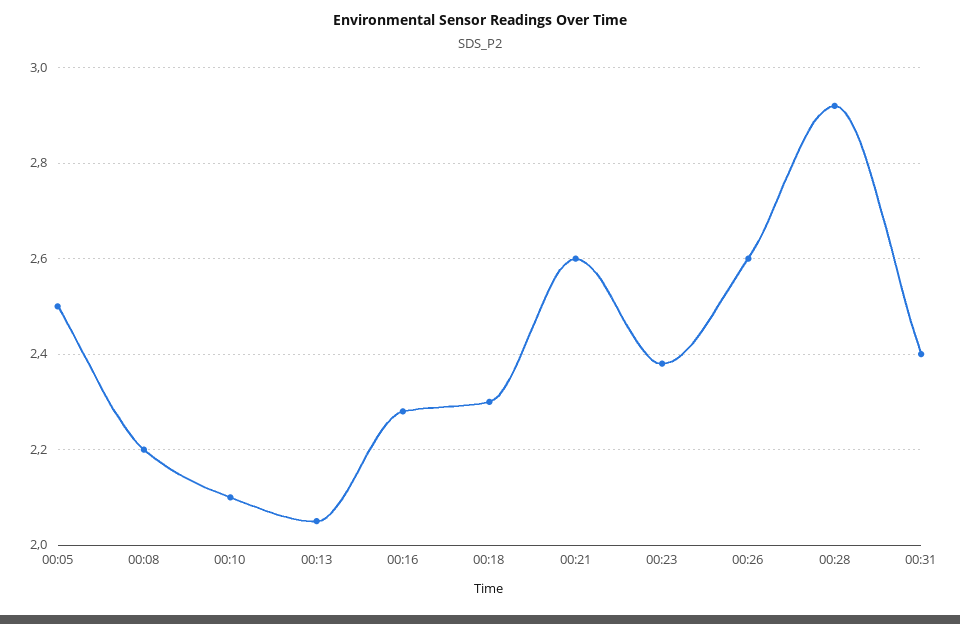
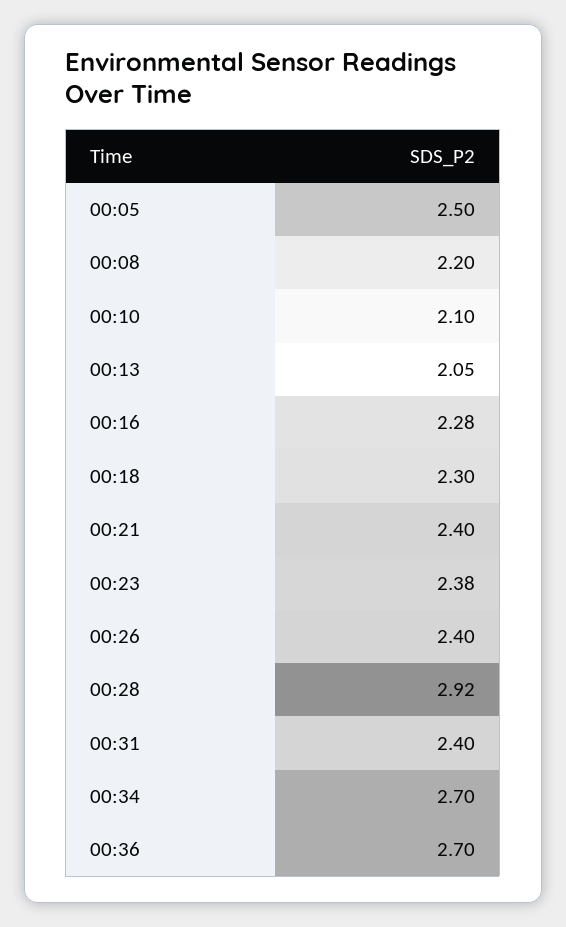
00:21: 2.6 -> 2.4
00:26: 2.6 -> 2.4
00:34: none -> 2.7
00:36: none -> 2.7

